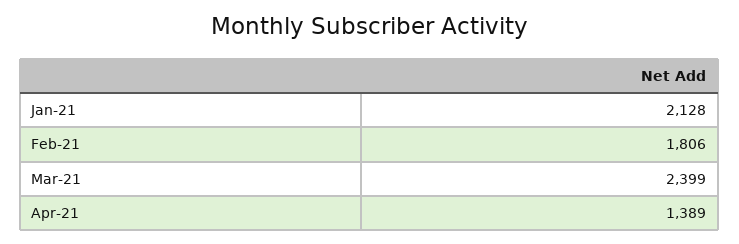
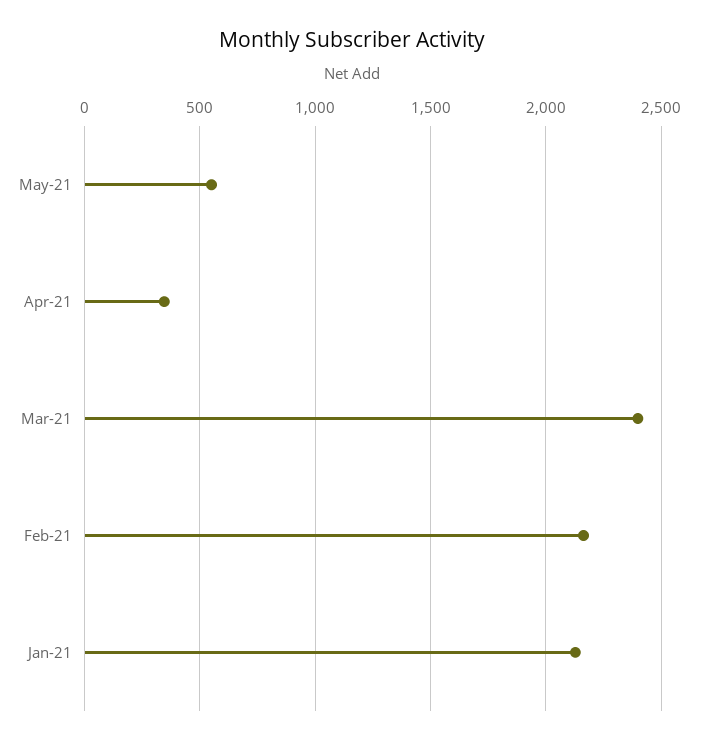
Feb-21: 1806 -> 2150
Apr-21: 1389 -> 350
May-21: none -> 550

